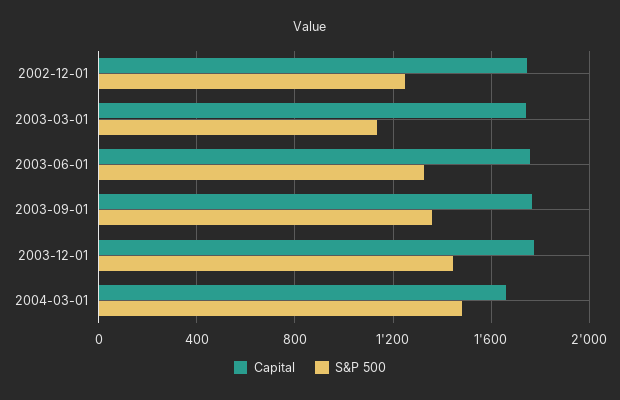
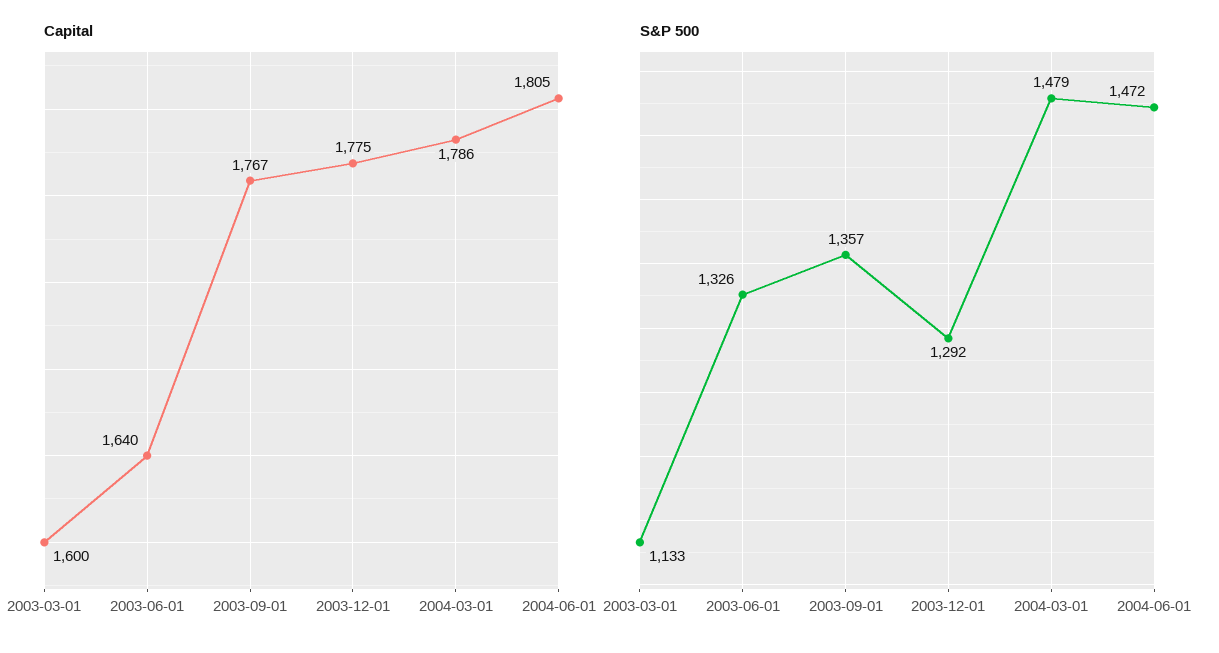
Capital, 2002-12-01: 1750 -> none
S&P 500, 2002-12-01: 1250 -> none
Capital, 2003-03-01: 1750 -> 1600
Capital, 2003-06-01: 1750 -> 1640
S&P 500, 2003-12-01: 1450 -> 1292
Capital, 2004-03-01: 1650 -> 1786
Capital, 2004-06-01: none -> 1805
S&P 500, 2004-06-01: none -> 1472

